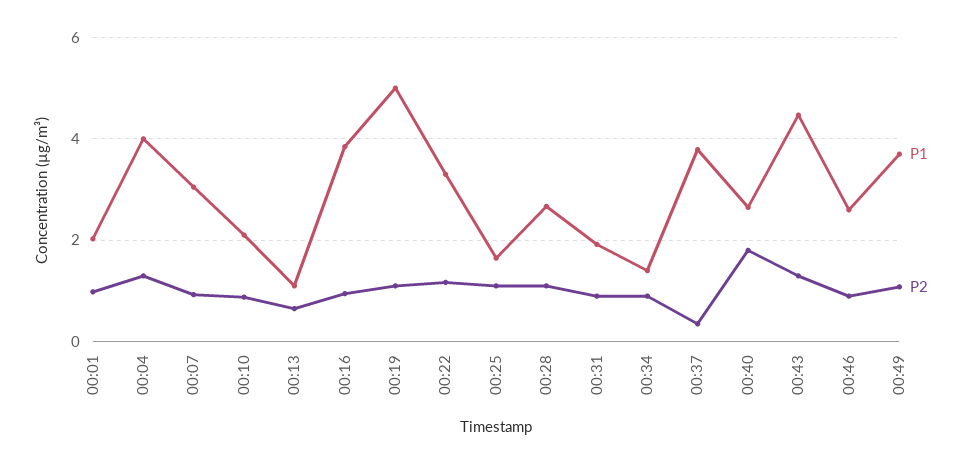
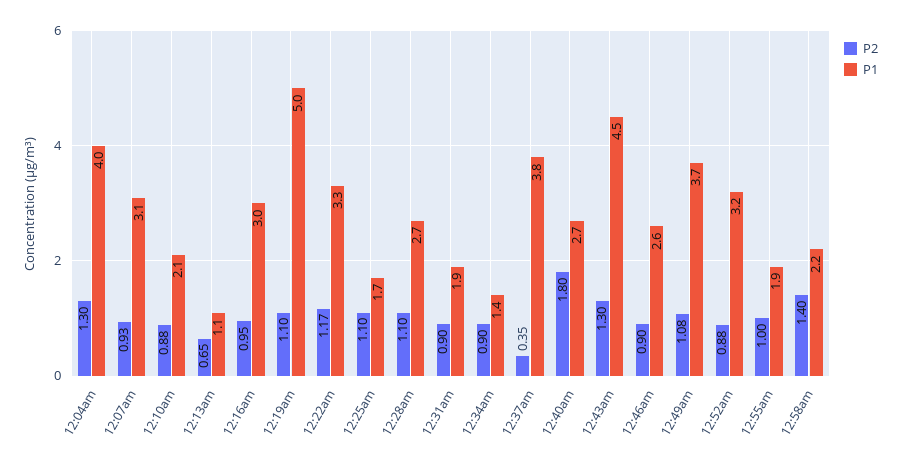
P1, 00:01: 2 -> none
P2, 00:01: 1 -> none
P1, 00:16: 3.8 -> 3
P2, 12:52am: none -> 0.88
P1, 12:52am: none -> 3.2
P2, 12:55am: none -> 1
P1, 12:55am: none -> 1.9
P2, 12:58am: none -> 1.4
P1, 12:58am: none -> 2.2

